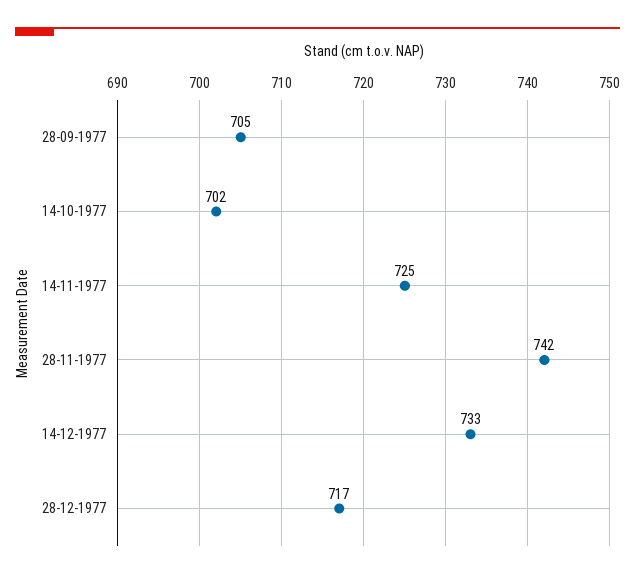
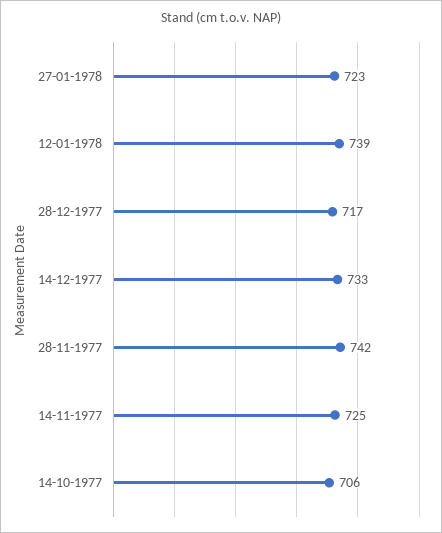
28-09-1977: 705 -> none
14-10-1977: 702 -> 706
27-01-1978: none -> 723
12-01-1978: none -> 739

